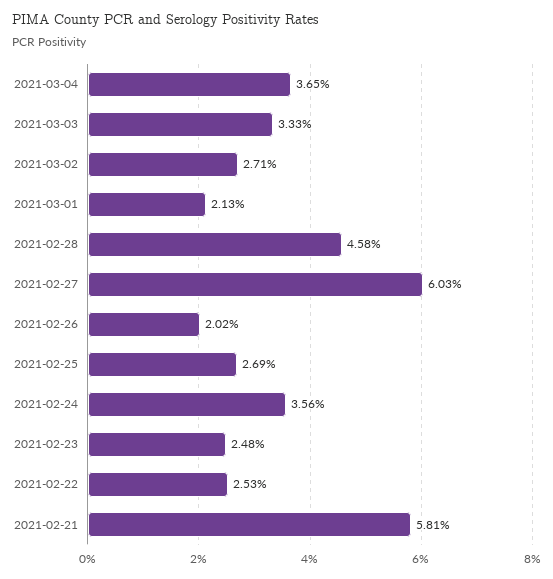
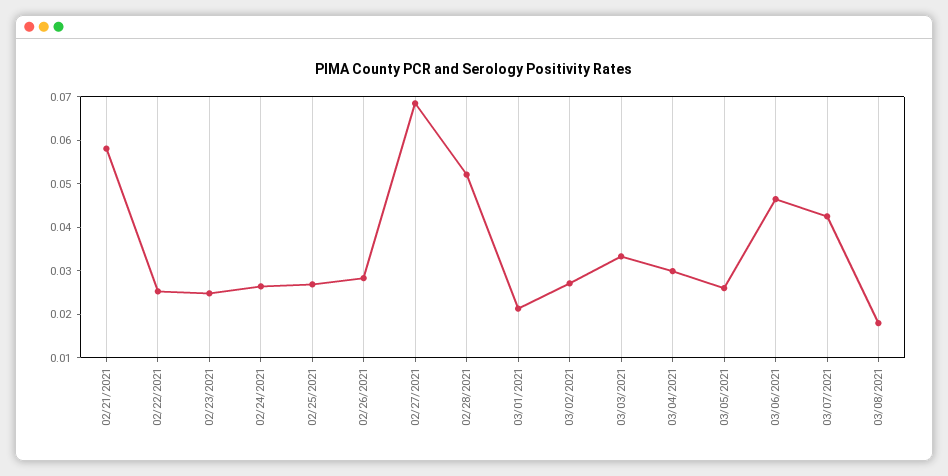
2021-03-04: 0.0365 -> 0.03
2021-02-28: 0.0458 -> 0.052
2021-02-27: 0.0603 -> 0.068
2021-02-26: 0.0202 -> 0.028
2021-02-24: 0.0356 -> 0.026
03/05/2021: none -> 0.026
03/06/2021: none -> 0.046
03/07/2021: none -> 0.042
03/08/2021: none -> 0.018

